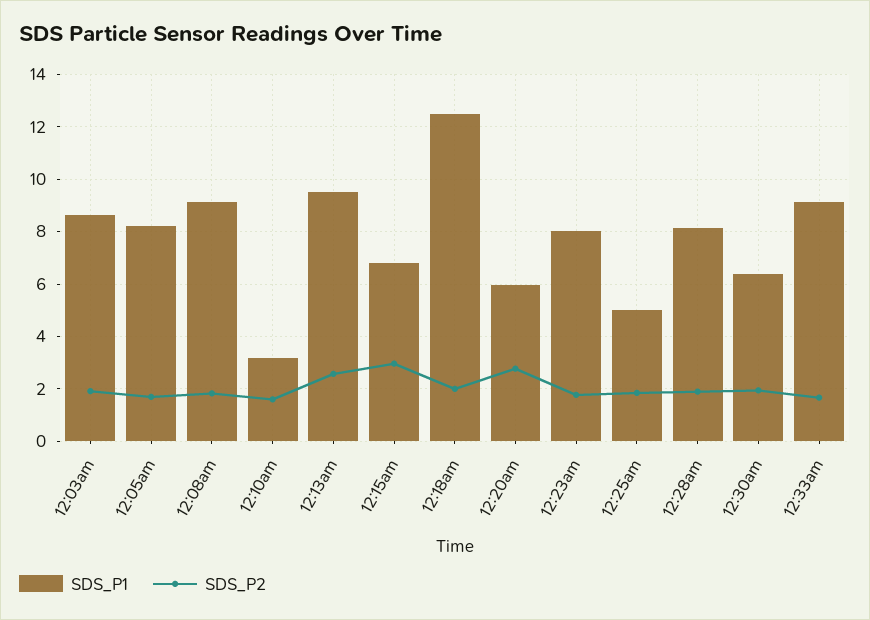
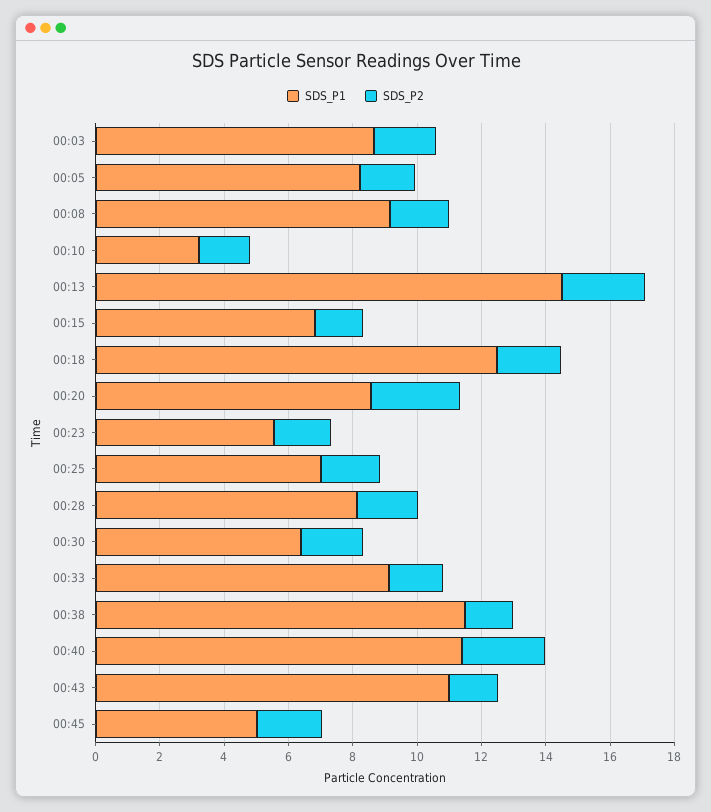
SDS_P1, 12:13am: 9.5 -> 14.5
SDS_P2, 12:15am: 3 -> 1.5
SDS_P1, 12:20am: 6 -> 8.5
SDS_P1, 12:23am: 8 -> 5.5
SDS_P1, 12:25am: 5 -> 7
SDS_P1, 00:38: none -> 11.5
SDS_P2, 00:38: none -> 1.5
SDS_P1, 00:40: none -> 11.5
SDS_P2, 00:40: none -> 2.5
SDS_P1, 00:43: none -> 11
SDS_P2, 00:43: none -> 1.5
SDS_P1, 00:45: none -> 5
SDS_P2, 00:45: none -> 2

